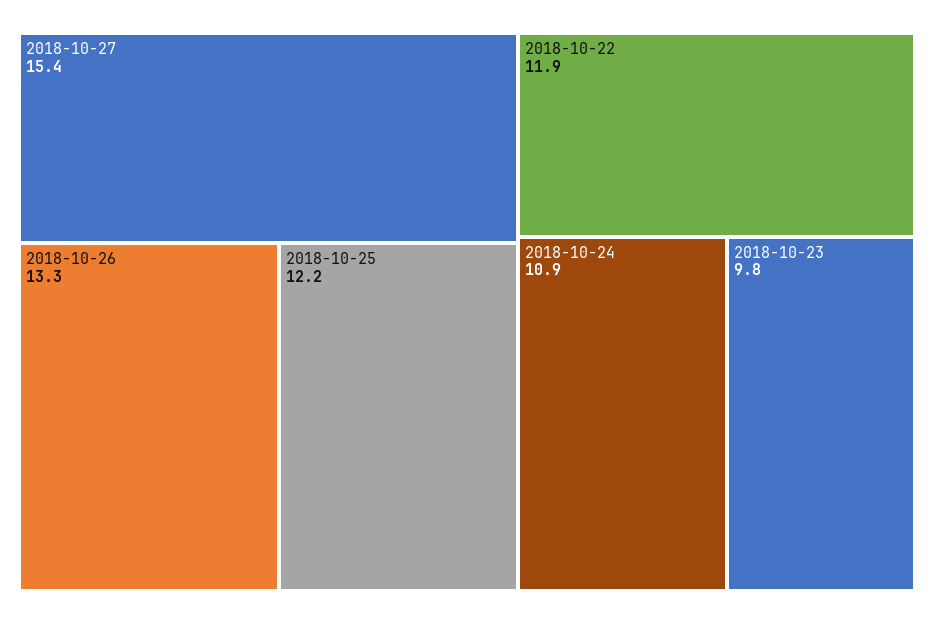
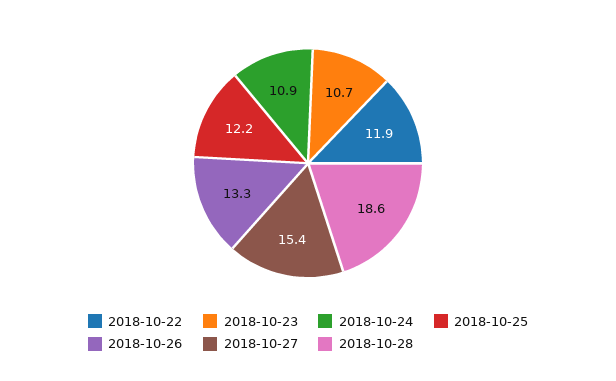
2018-10-23: 9.8 -> 10.7
2018-10-28: none -> 18.6

